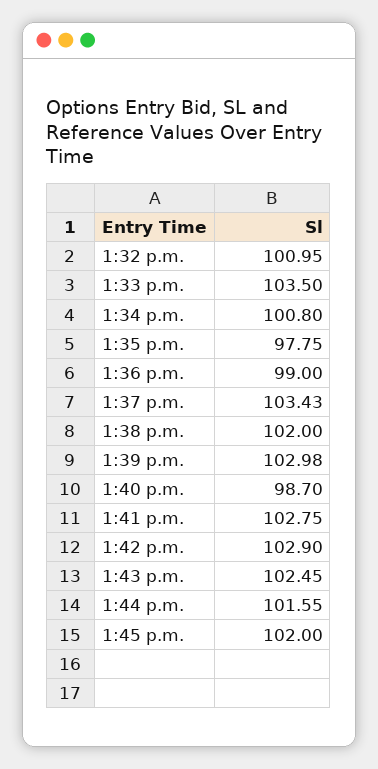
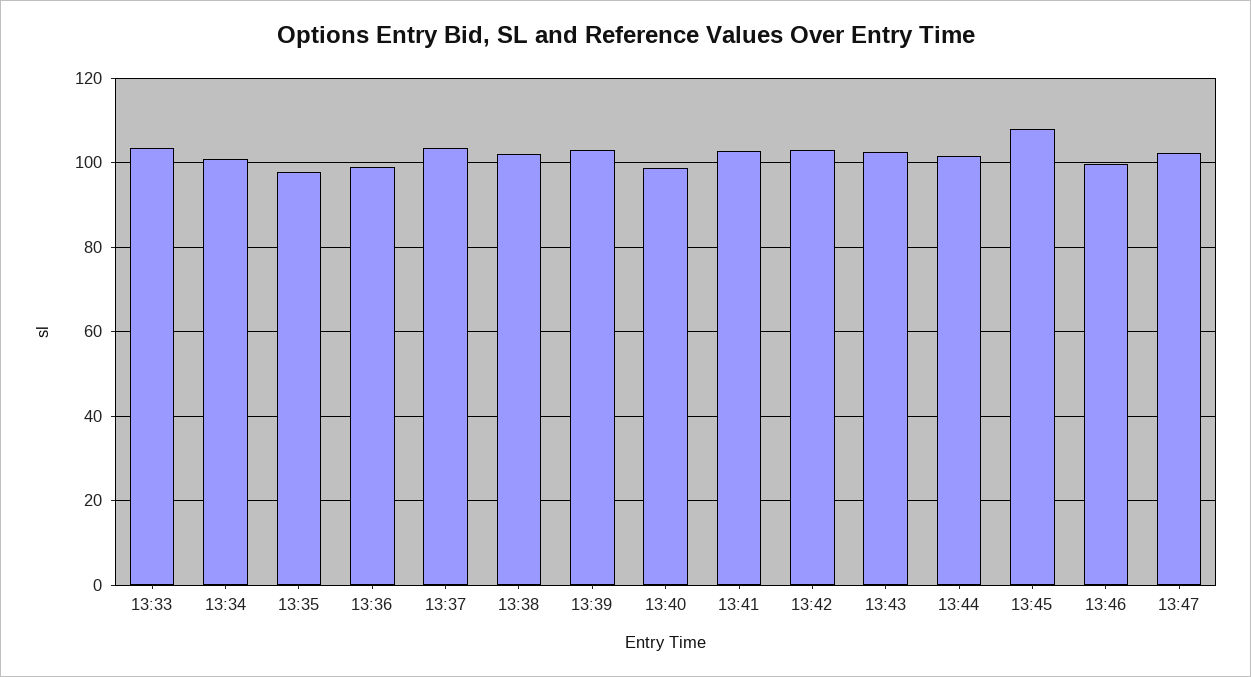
1:32 p.m.: 100.95 -> none
1:45 p.m.: 102 -> 108
13:46: none -> 100
13:47: none -> 102

